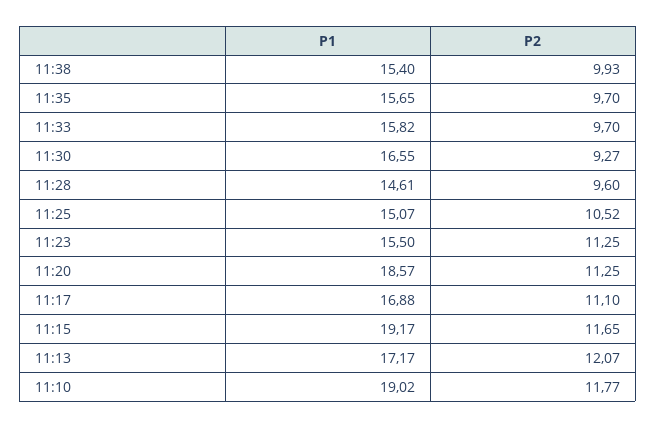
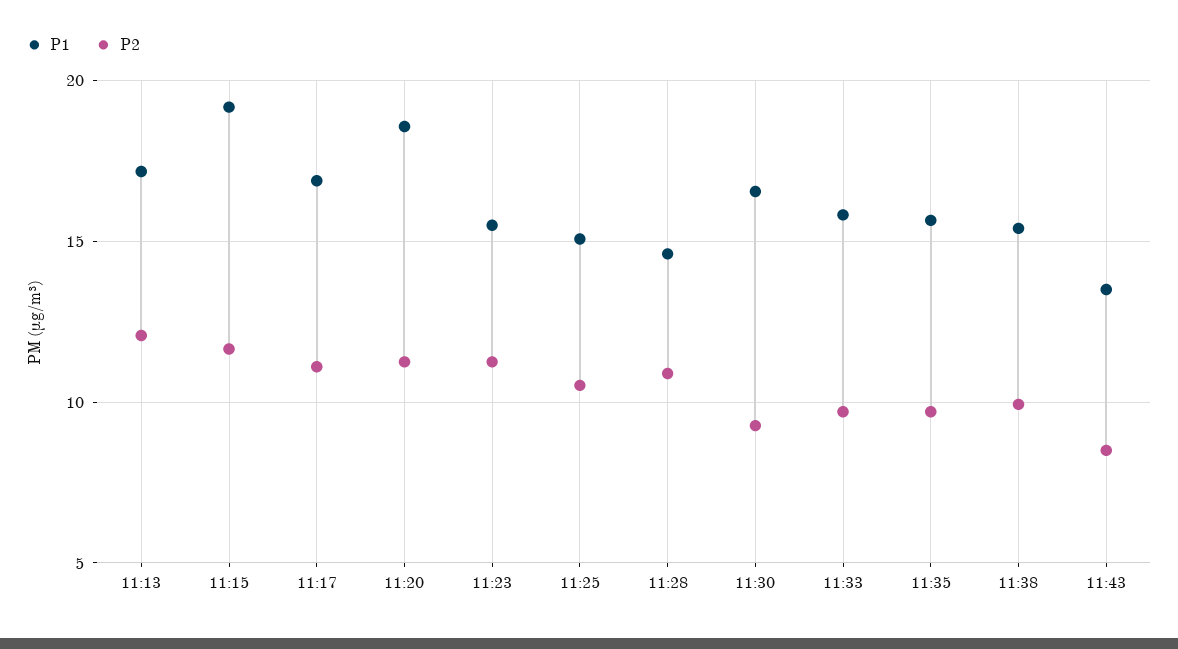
P2, 11:28: 9.6 -> 11
P1, 11:10: 19.02 -> none
P2, 11:10: 11.77 -> none
P1, 11:43: none -> 13.5
P2, 11:43: none -> 8.5

